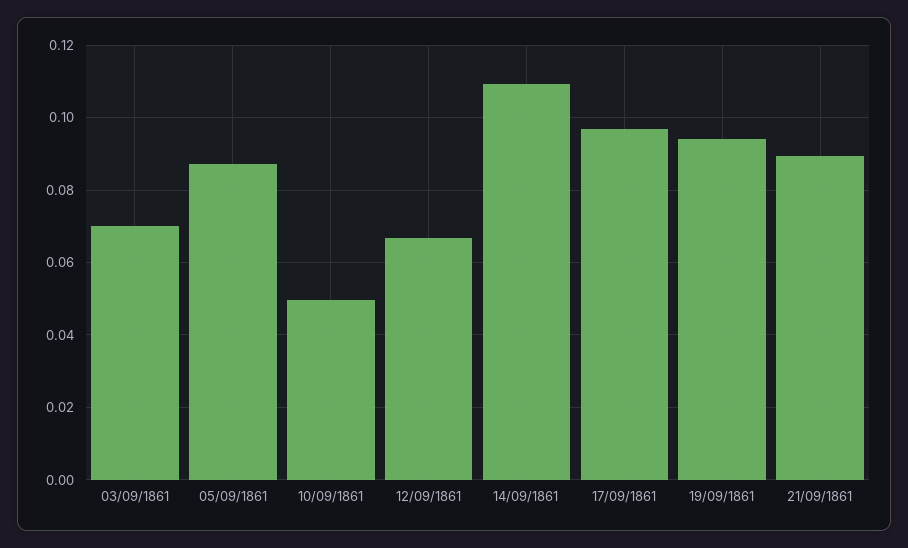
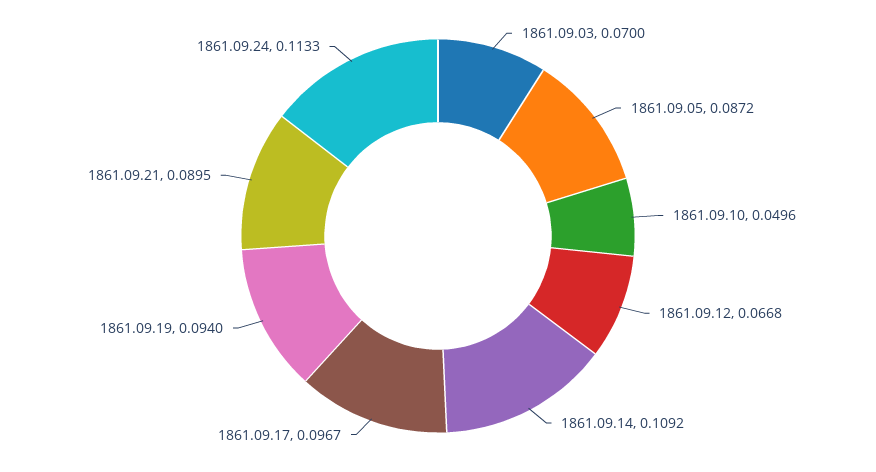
1861.09.24: none -> 0.1133

